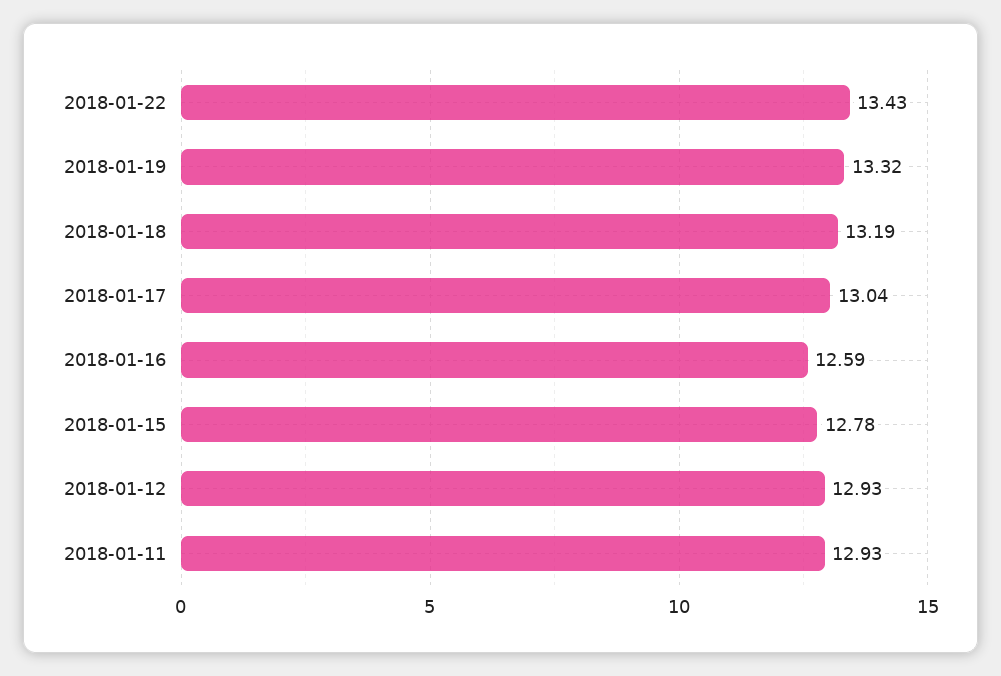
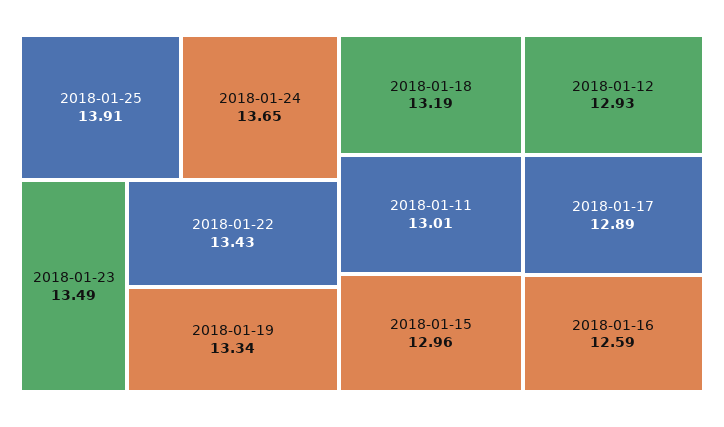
2018-01-19: 13.32 -> 13.34
2018-01-17: 13.04 -> 12.89
2018-01-15: 12.78 -> 12.96
2018-01-11: 12.93 -> 13.01
2018-01-25: none -> 13.91
2018-01-24: none -> 13.65
2018-01-23: none -> 13.49

